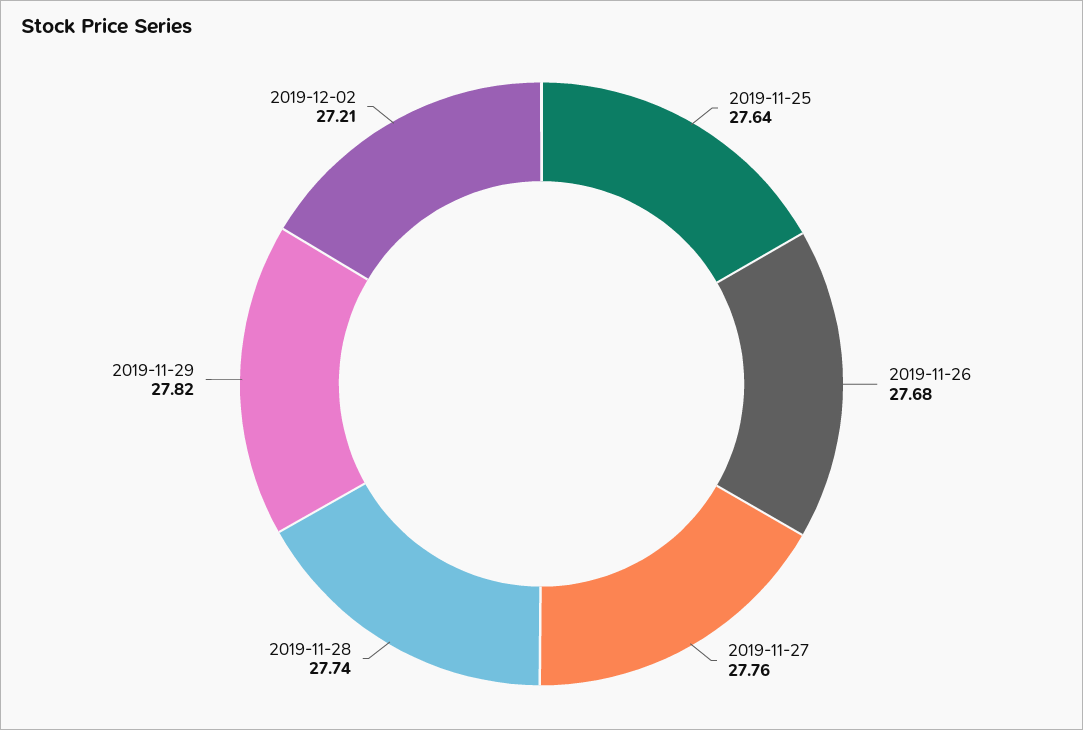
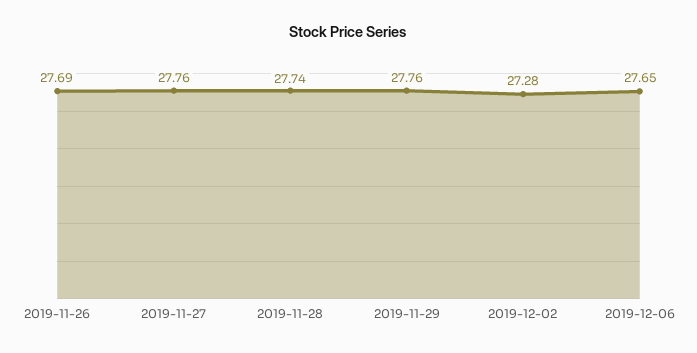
2019-11-25: 27.64 -> none
2019-11-26: 27.68 -> 27.69
2019-11-29: 27.82 -> 27.76
2019-12-02: 27.21 -> 27.28
2019-12-06: none -> 27.65

